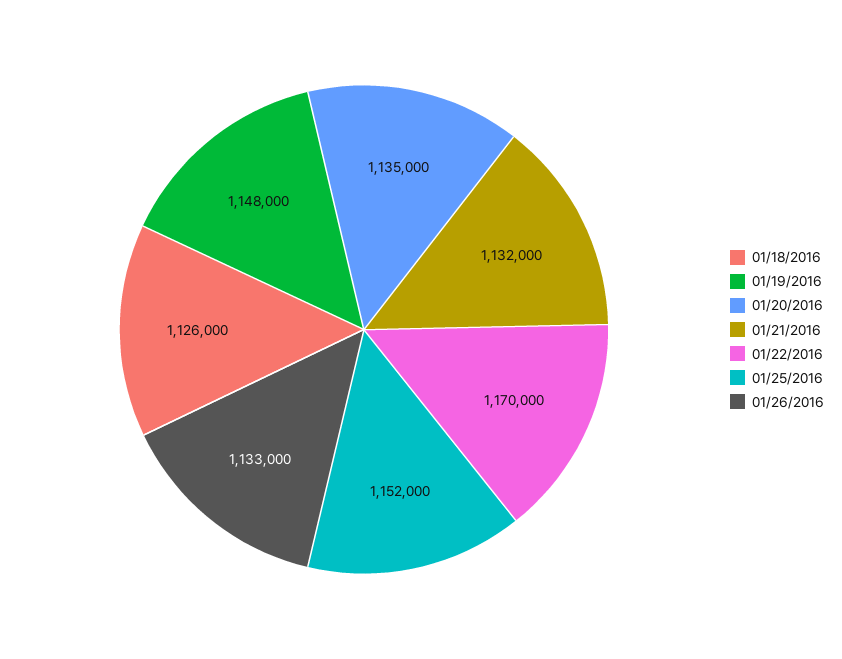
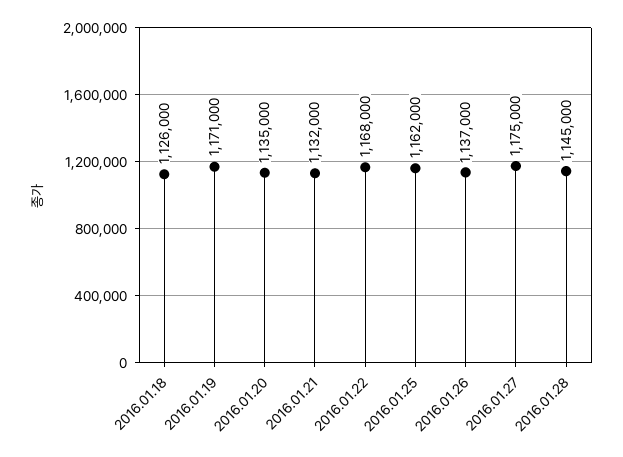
01/19/2016: 1148000 -> 1171000
01/22/2016: 1170000 -> 1168000
01/25/2016: 1152000 -> 1162000
01/26/2016: 1133000 -> 1137000
2016.01.27: none -> 1175000
2016.01.28: none -> 1145000

